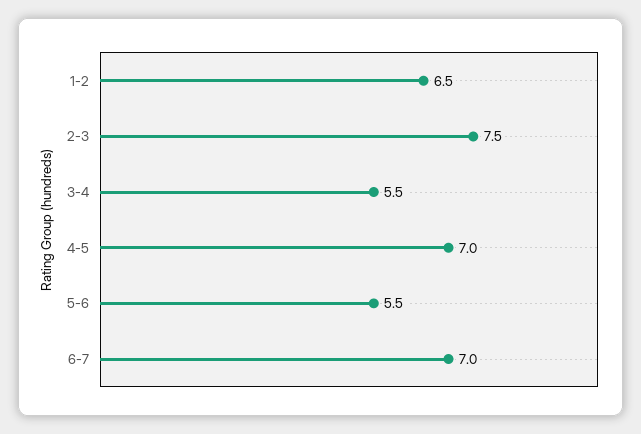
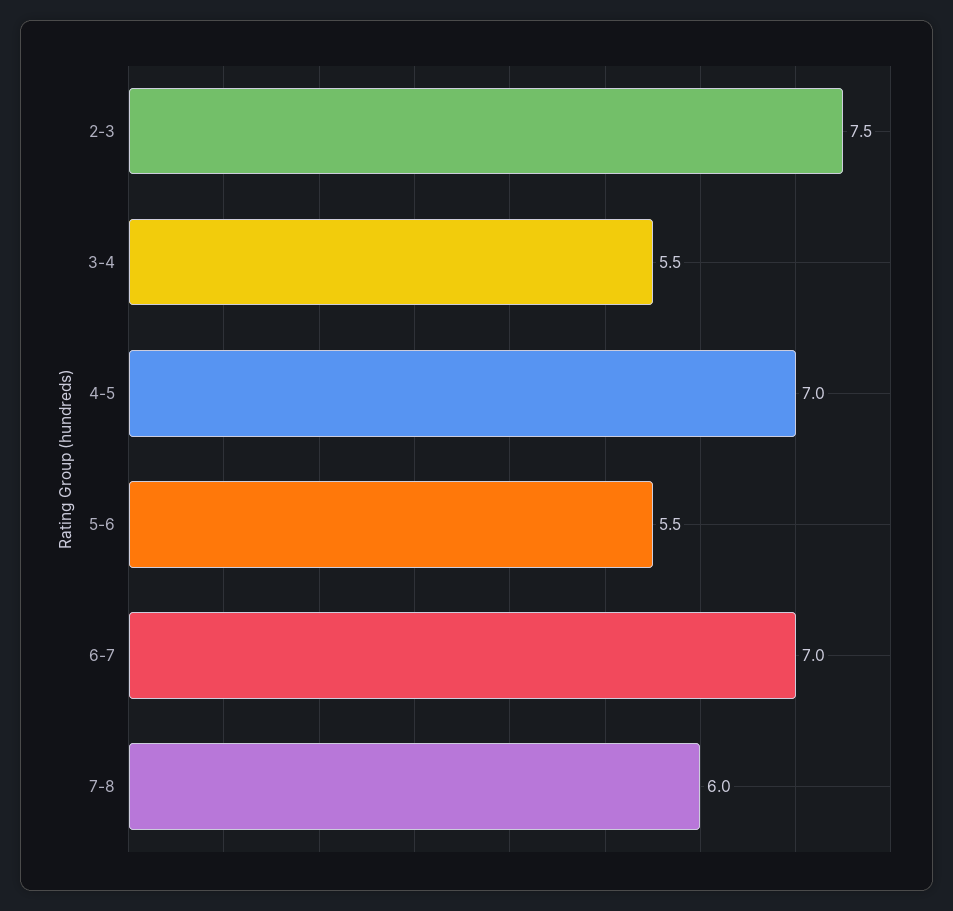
1-2: 6.5 -> none
7-8: none -> 6

